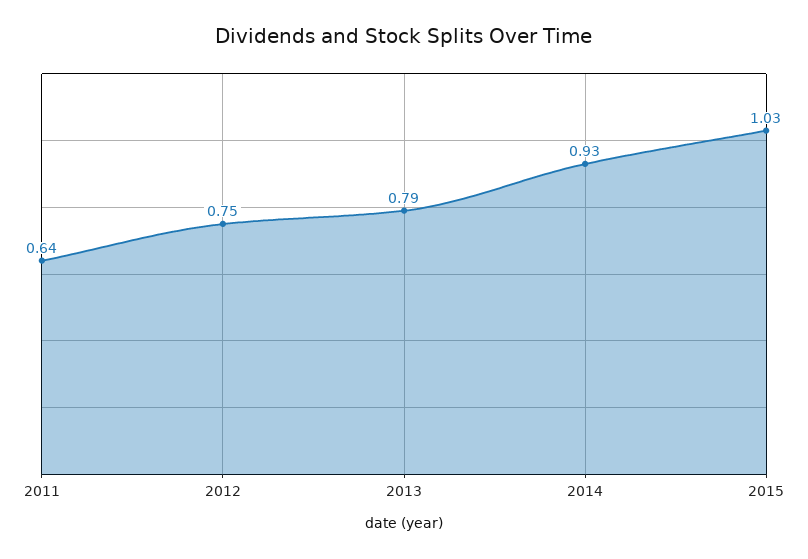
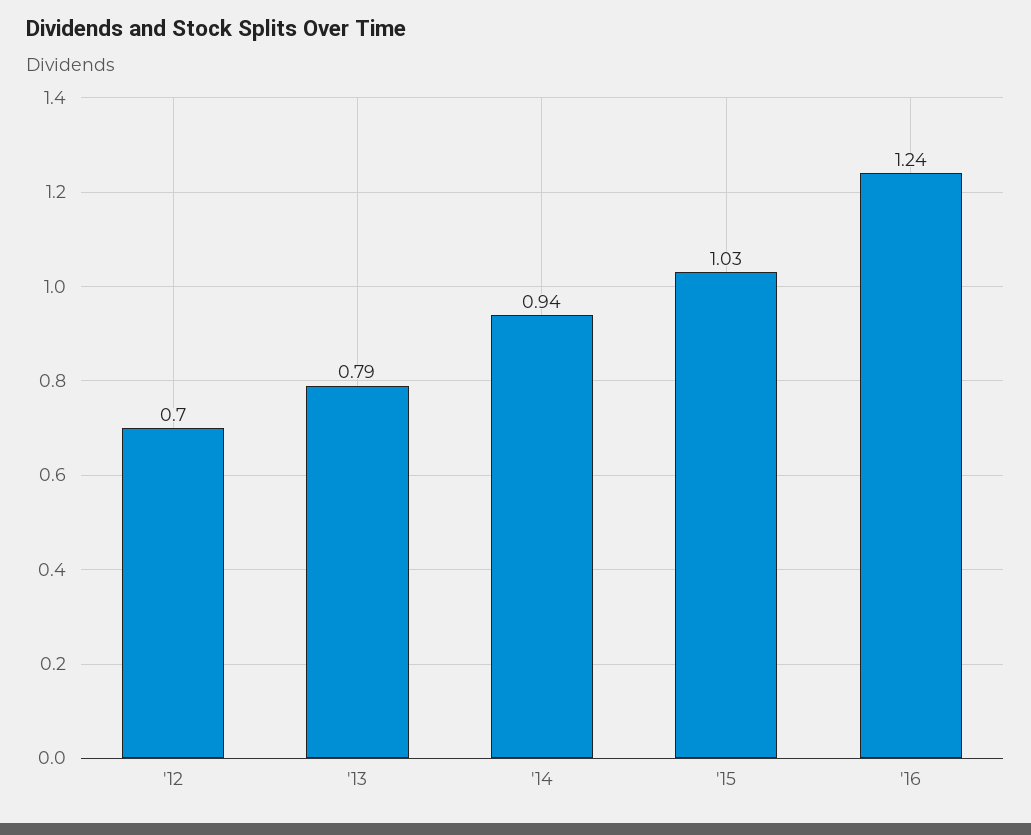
2011: 0.64 -> none
2012: 0.75 -> 0.7
2014: 0.93 -> 0.94
'16: none -> 1.24

